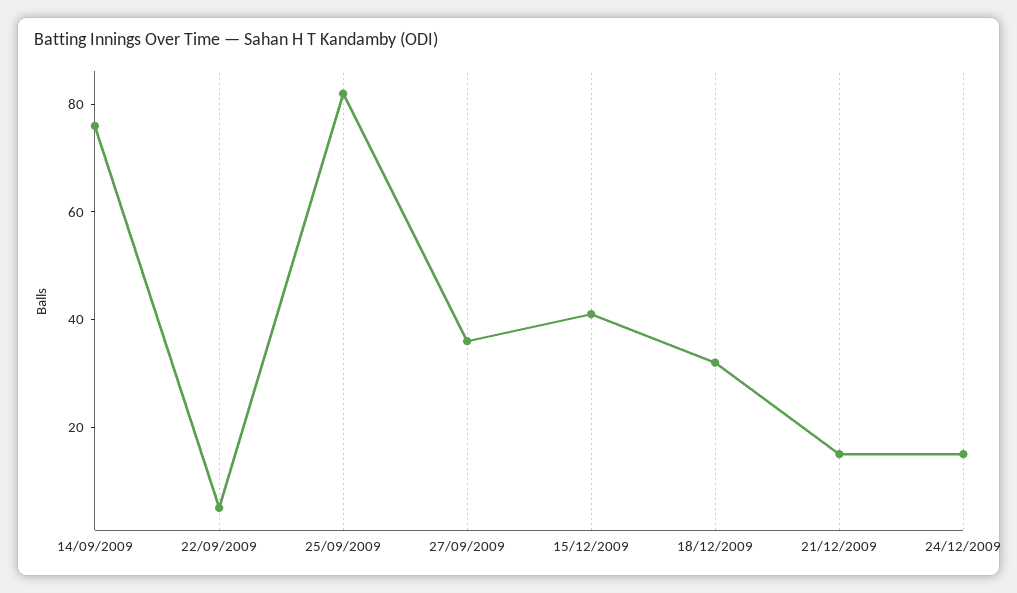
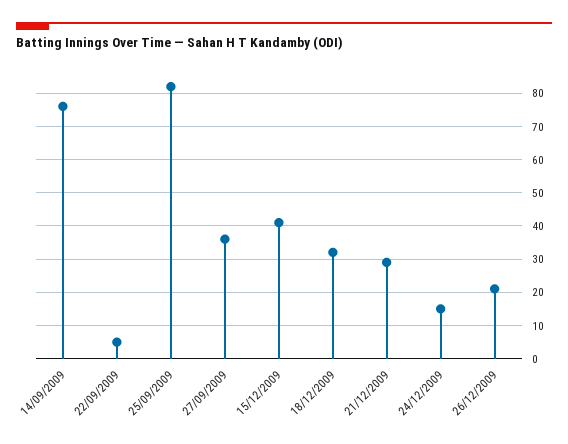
21/12/2009: 15 -> 30
26/12/2009: none -> 20

